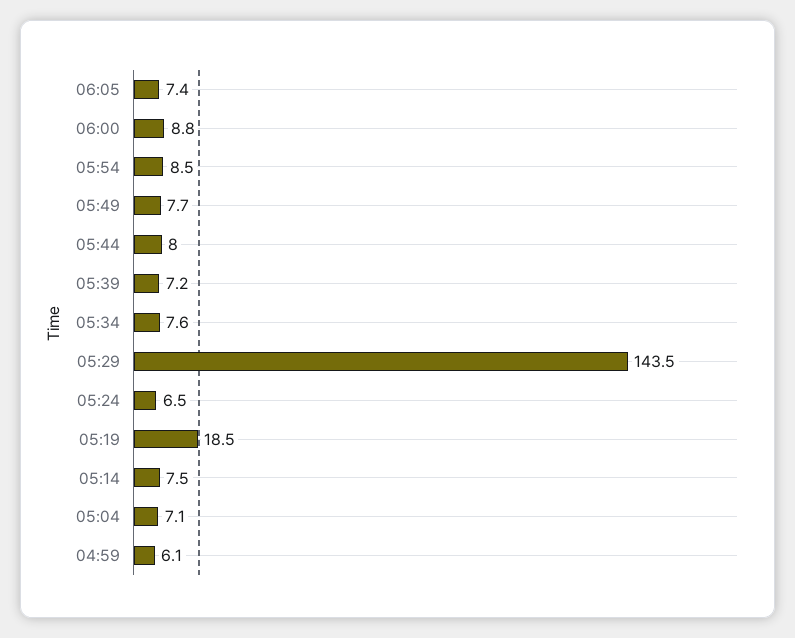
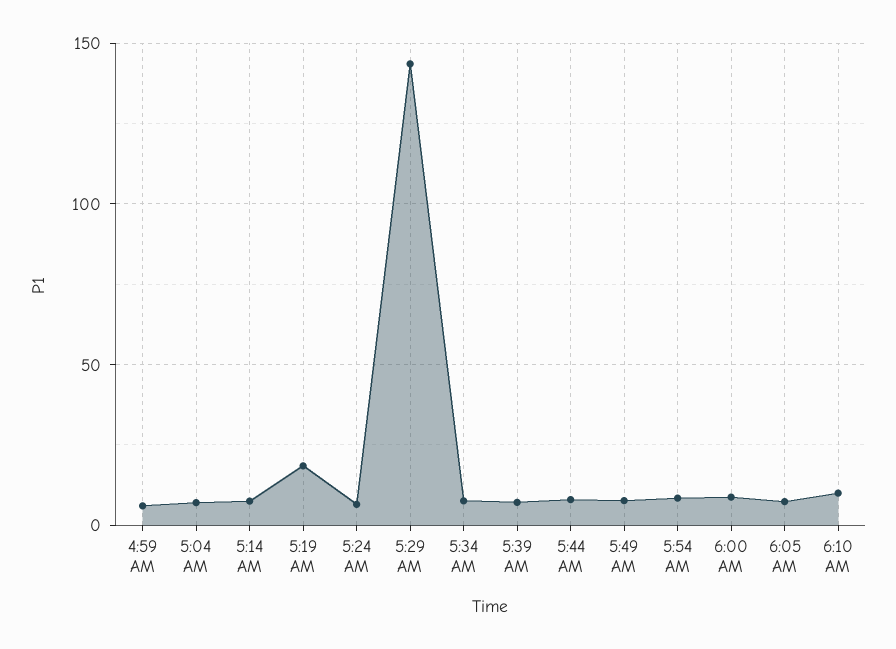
6:10 AM: none -> 10

